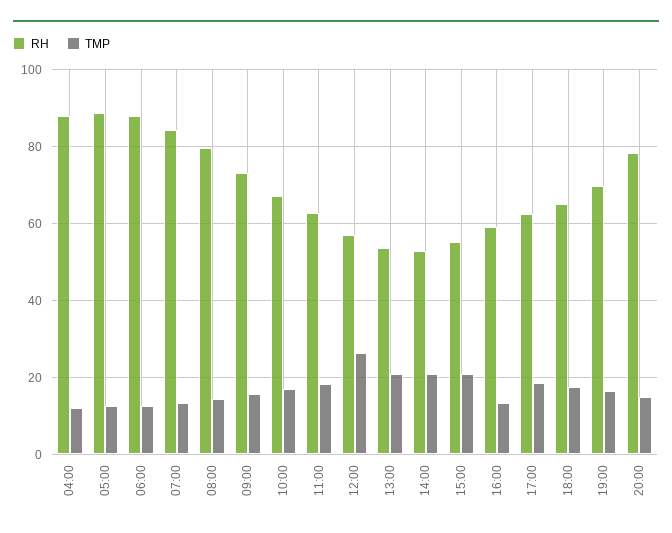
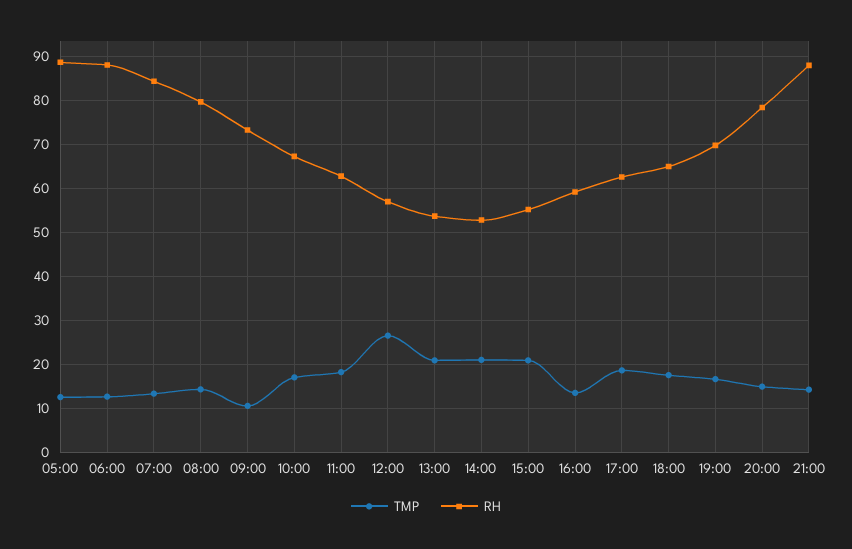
RH, 04:00: 88 -> none
TMP, 04:00: 12 -> none
TMP, 09:00: 16 -> 10
TMP, 21:00: none -> 14
RH, 21:00: none -> 88

